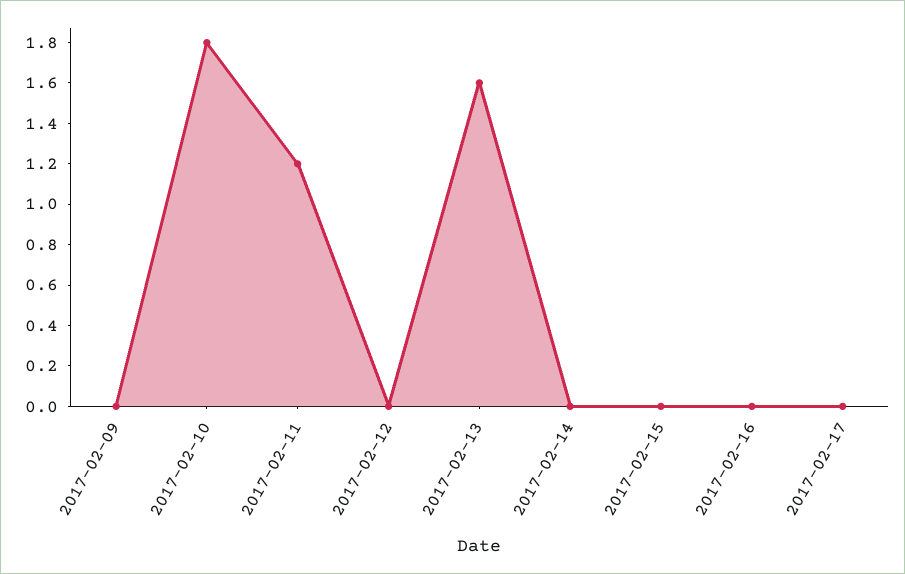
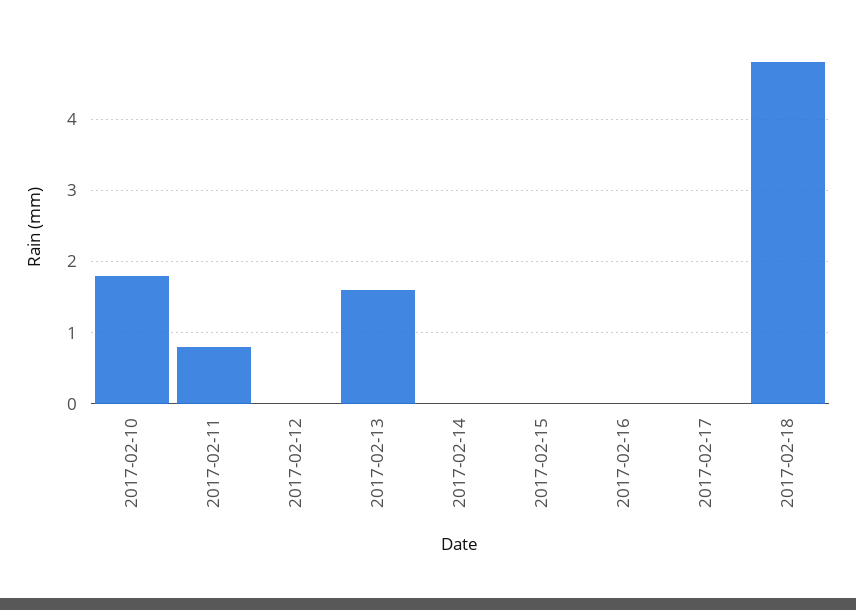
2017-02-09: 0 -> none
2017-02-11: 1.2 -> 0.8
2017-02-18: none -> 4.8

